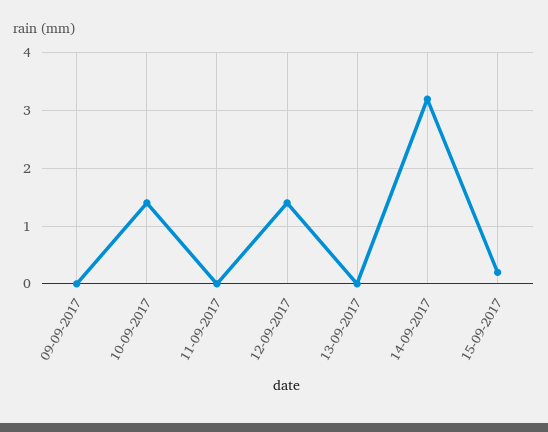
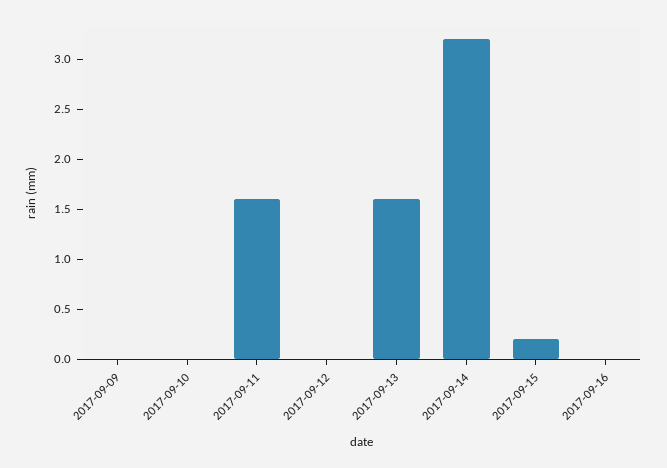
10-09-2017: 1.5 -> 0
11-09-2017: 0 -> 1.6
12-09-2017: 1.5 -> 0
13-09-2017: 0 -> 1.6
2017-09-16: none -> 0

